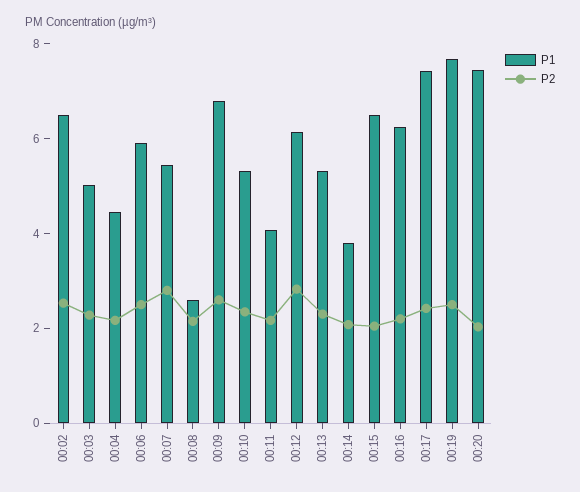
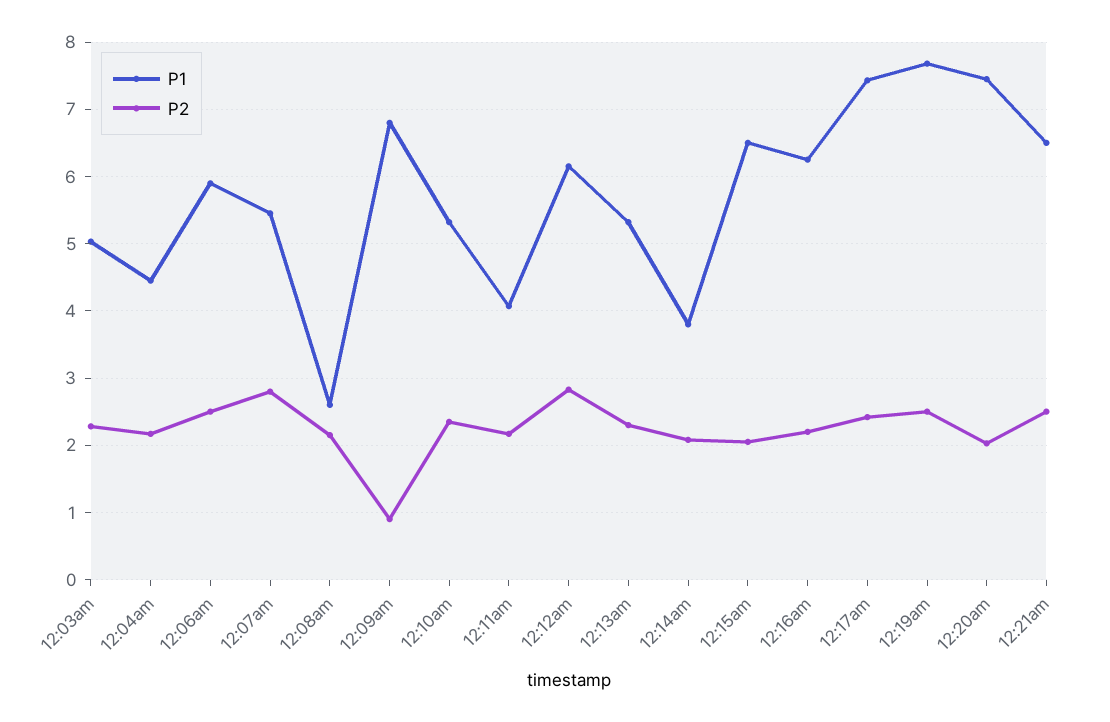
P1, 00:02: 6.5 -> none
P2, 00:02: 2.5 -> none
P2, 00:09: 2.5 -> 0.9
P1, 12:21am: none -> 6.5
P2, 12:21am: none -> 2.5

